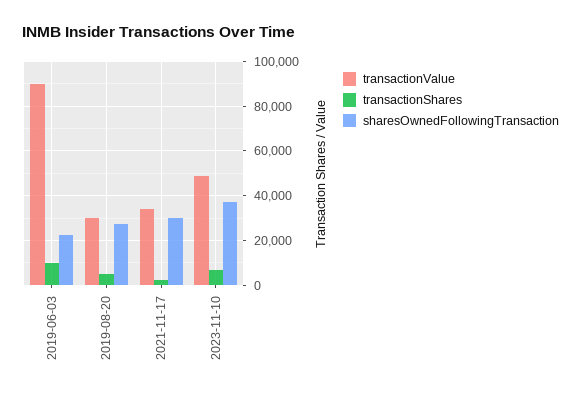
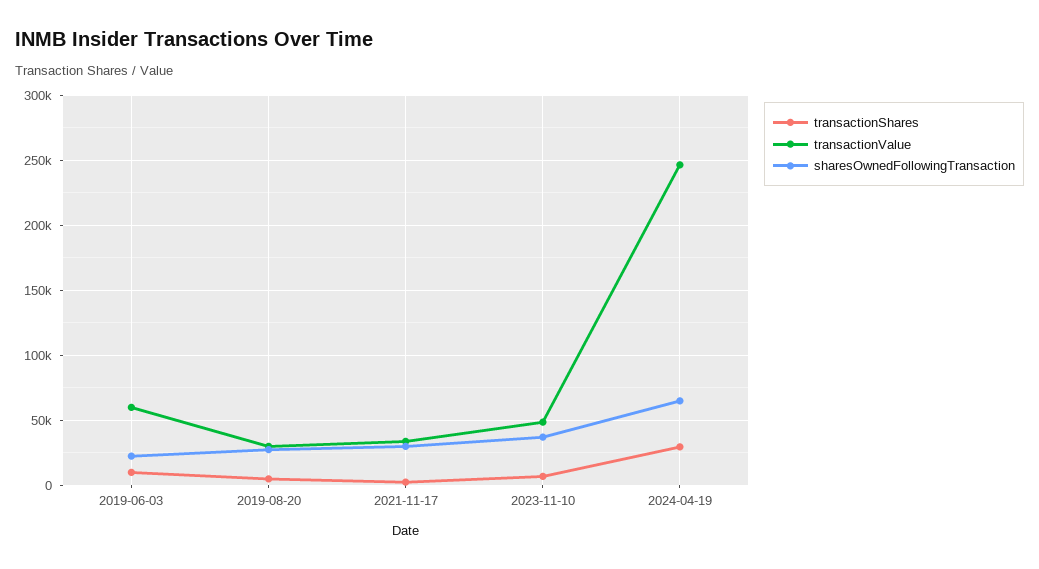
transactionValue, 2019-06-03: 90000 -> 60000
transactionShares, 2024-04-19: none -> 30000
transactionValue, 2024-04-19: none -> 245000
sharesOwnedFollowingTransaction, 2024-04-19: none -> 65000

